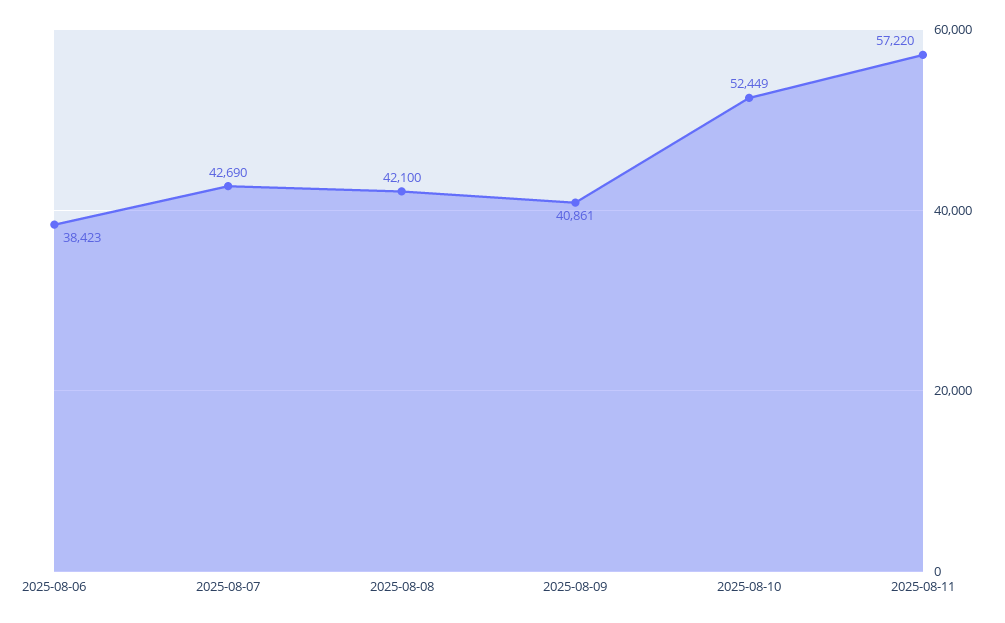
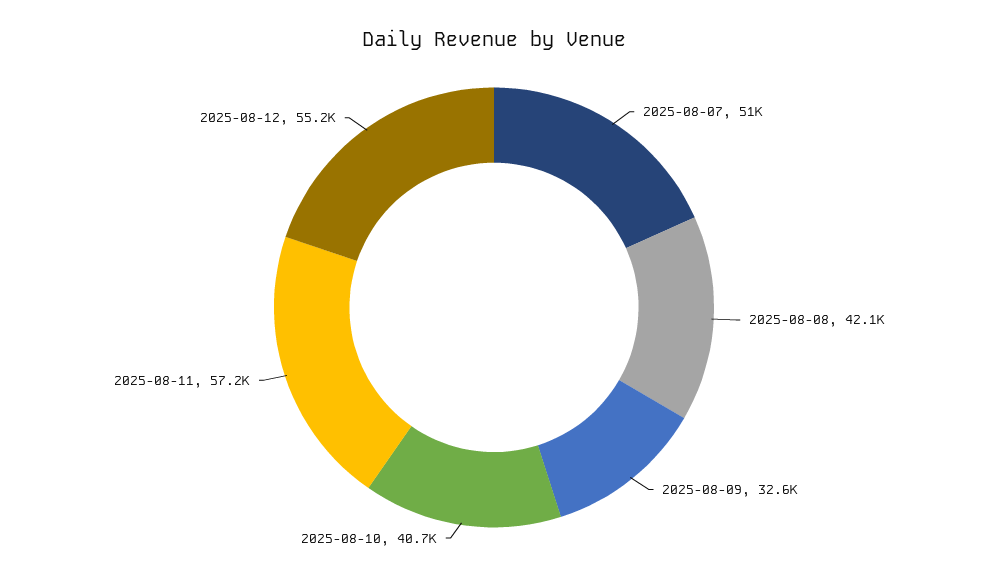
2025-08-06: 38423 -> none
2025-08-07: 42690 -> 51000
2025-08-09: 40861 -> 32600
2025-08-10: 52449 -> 40700
2025-08-12: none -> 55200

